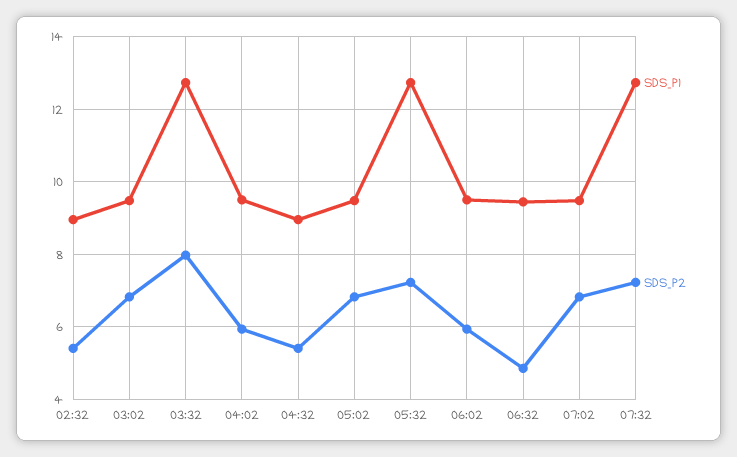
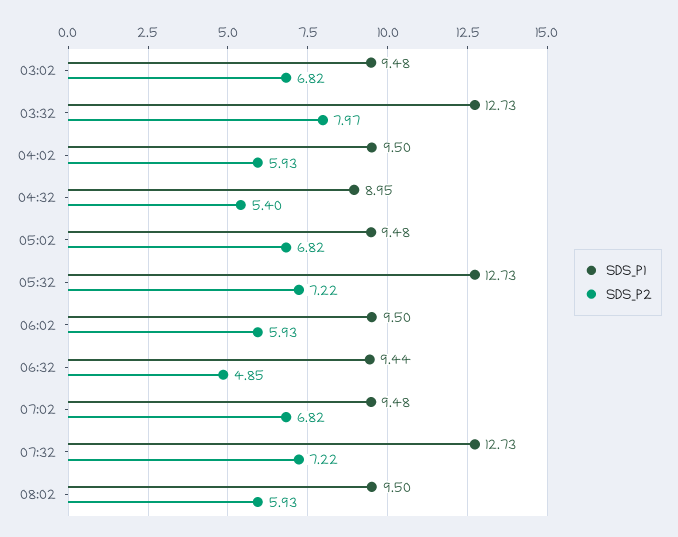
SDS_P1, 02:32: 9 -> none
SDS_P2, 02:32: 5.4 -> none
SDS_P1, 08:02: none -> 9.5
SDS_P2, 08:02: none -> 5.93

